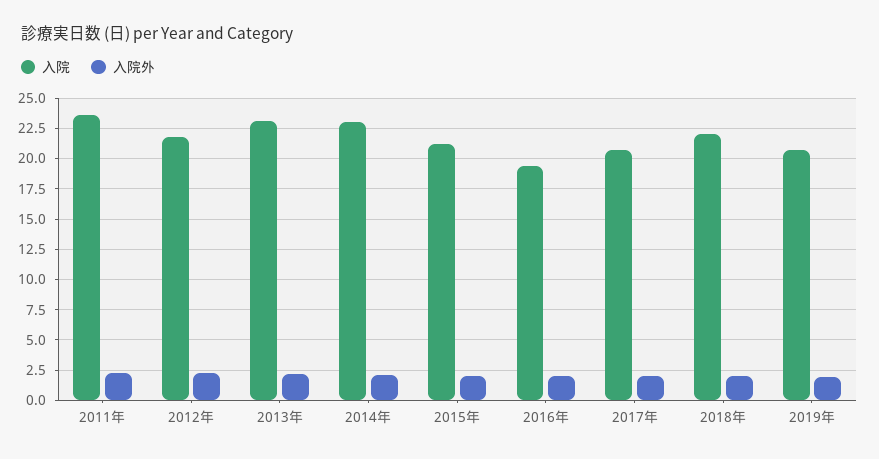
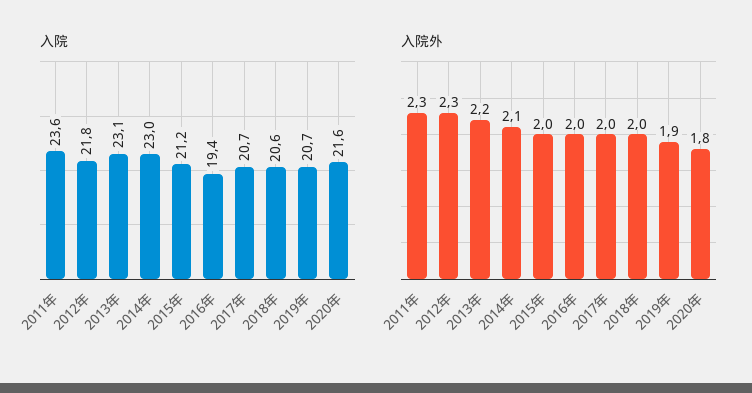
入院, 2018年: 22 -> 20.6
入院, 2020年: none -> 21.6
入院外, 2020年: none -> 1.8

